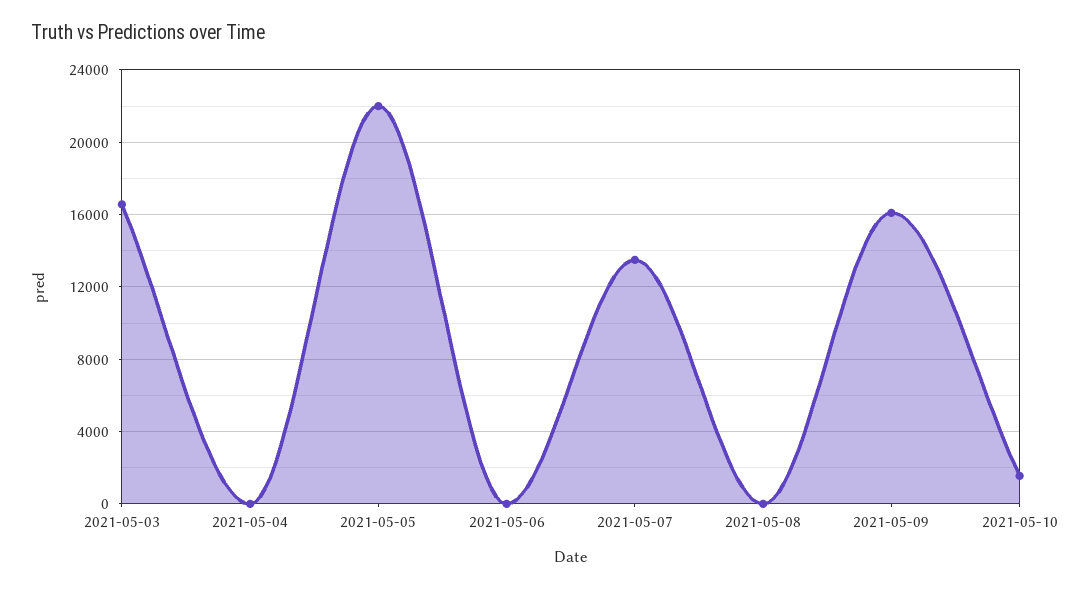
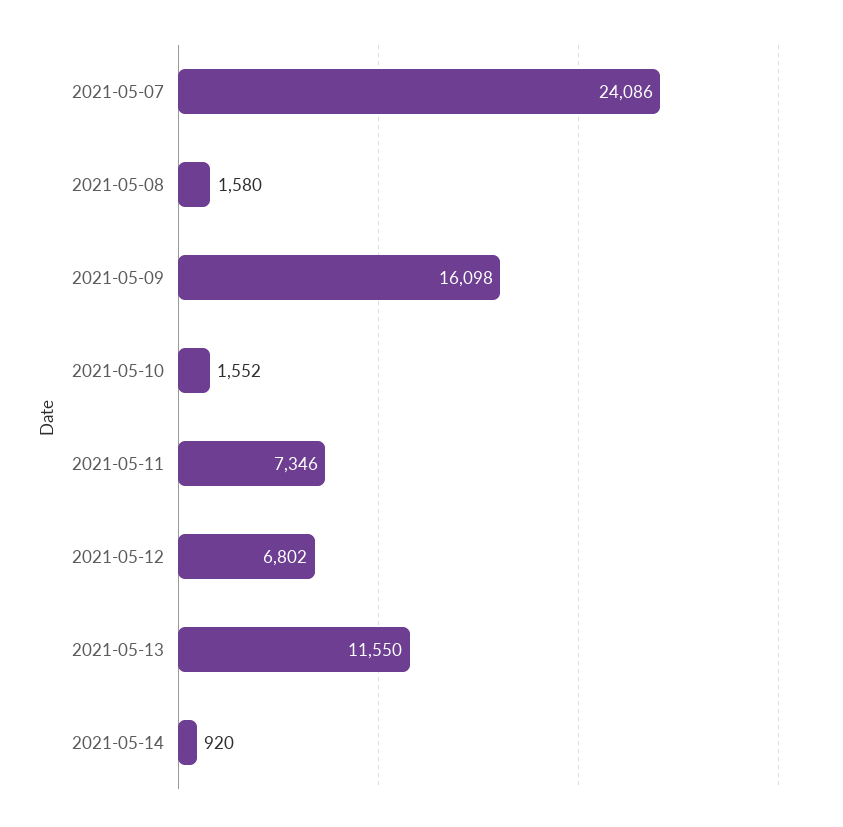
2021-05-03: 16500 -> none
2021-05-04: 0 -> none
2021-05-05: 22000 -> none
2021-05-06: 0 -> none
2021-05-07: 13500 -> 24086
2021-05-08: 0 -> 1580
2021-05-11: none -> 7346
2021-05-12: none -> 6802
2021-05-13: none -> 11550
2021-05-14: none -> 920

